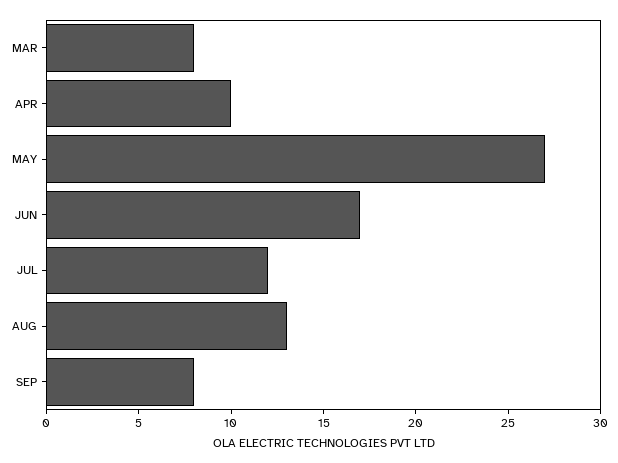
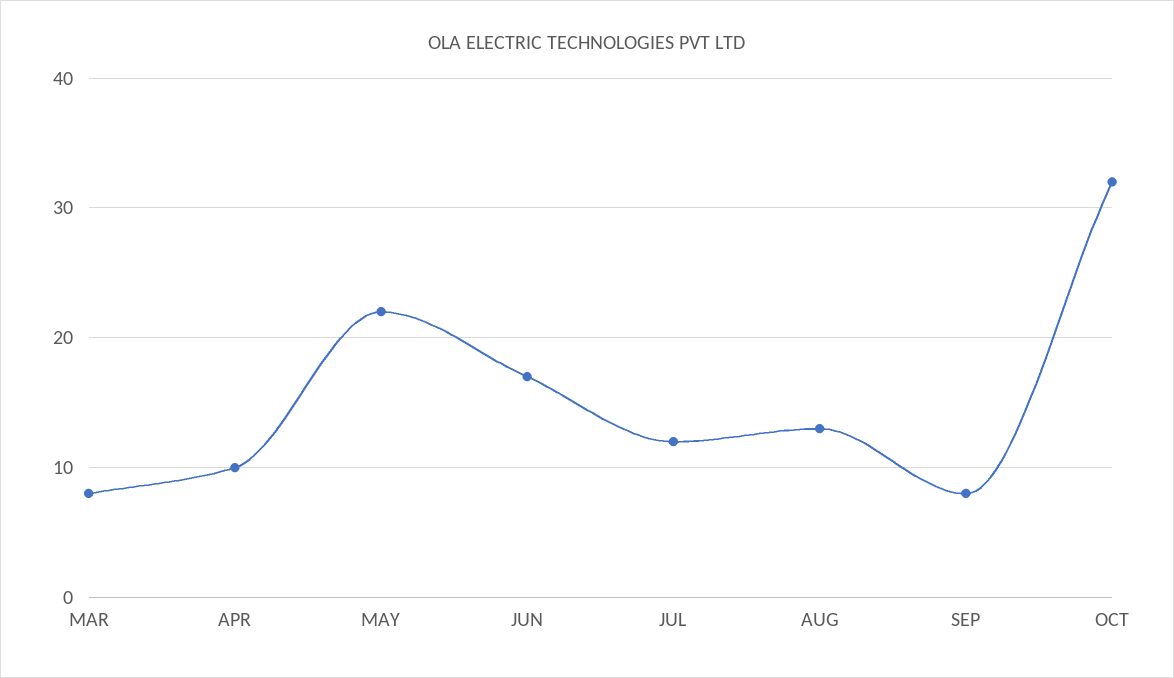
MAY: 27 -> 22
OCT: none -> 32

